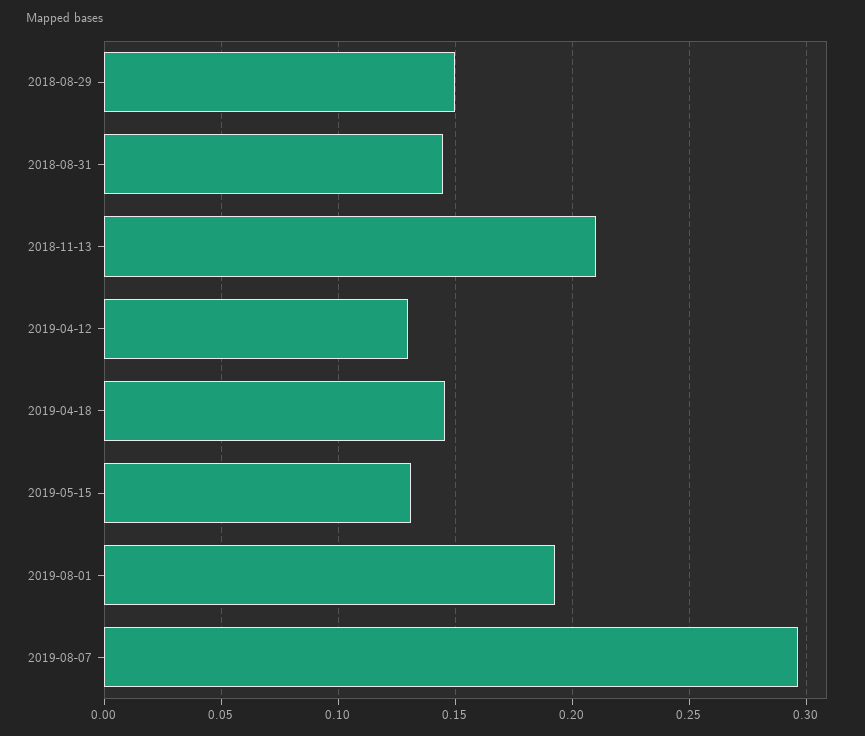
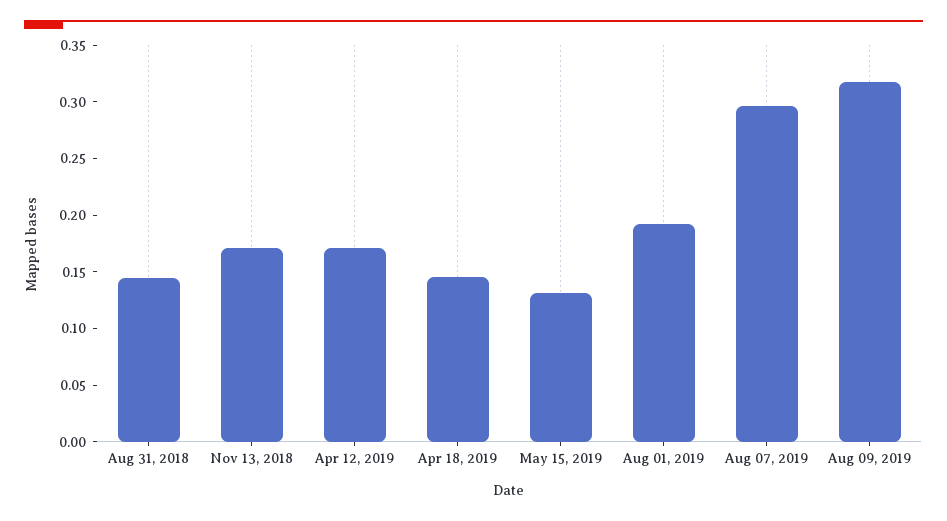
2018-08-29: 0.15 -> none
2018-11-13: 0.21 -> 0.17
2019-04-12: 0.13 -> 0.17
Aug 09, 2019: none -> 0.32

